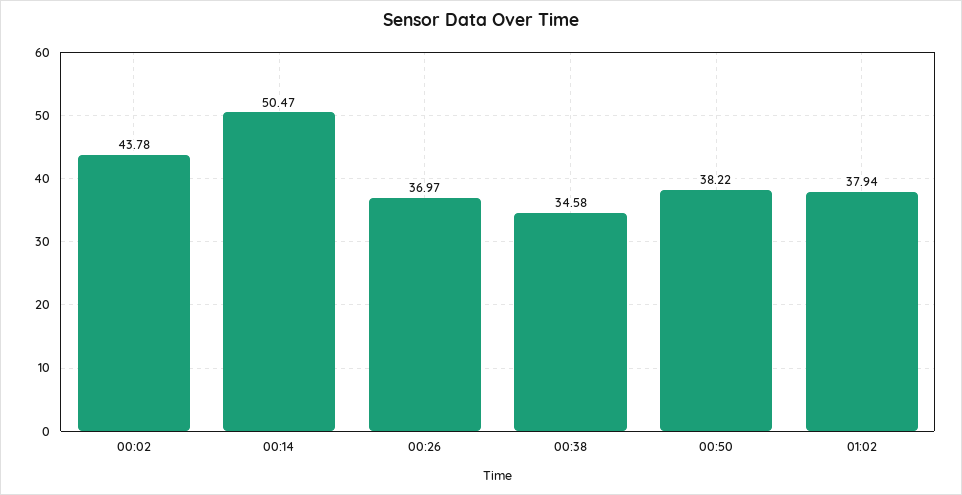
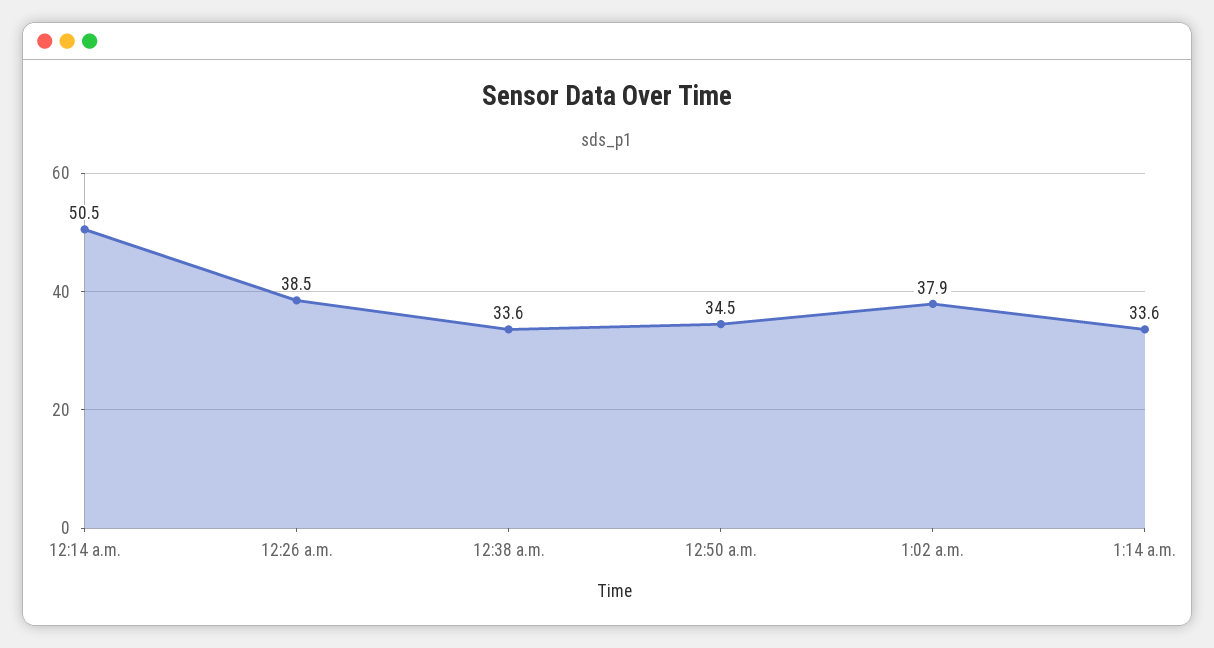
00:02: 43.78 -> none
00:26: 36.97 -> 38.5
00:38: 34.58 -> 33.6
00:50: 38.22 -> 34.5
1:14 a.m.: none -> 33.6

